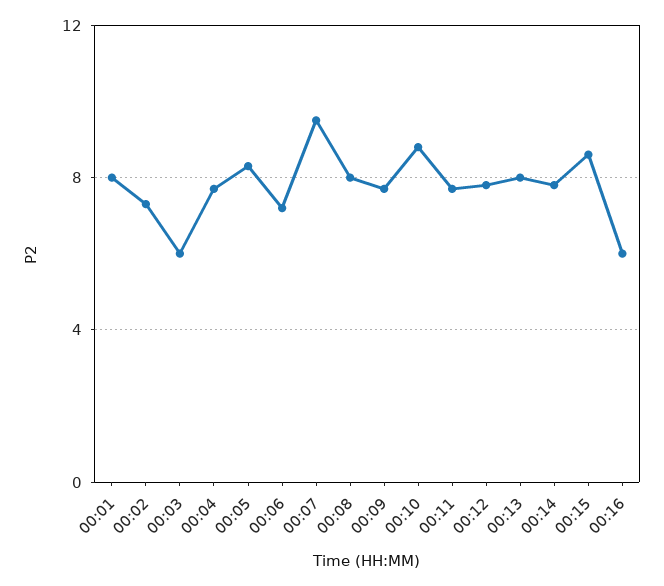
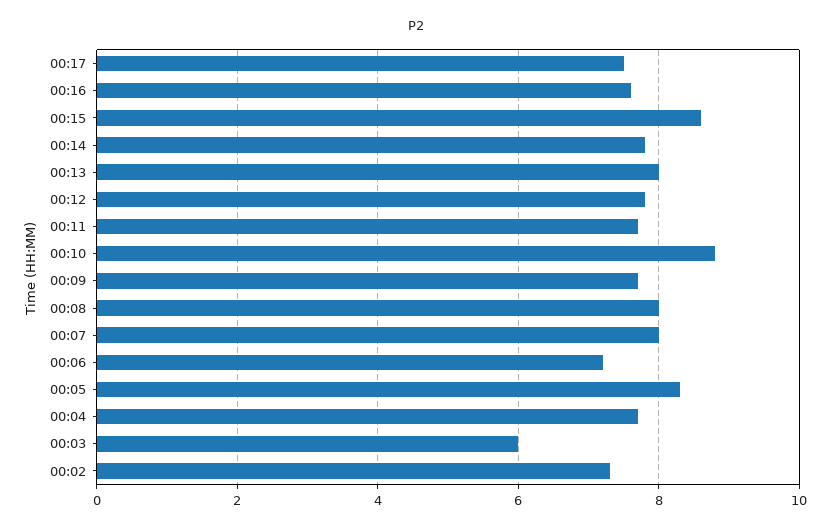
00:01: 8 -> none
00:07: 9.5 -> 8
00:16: 6 -> 7.5
00:17: none -> 7.5

